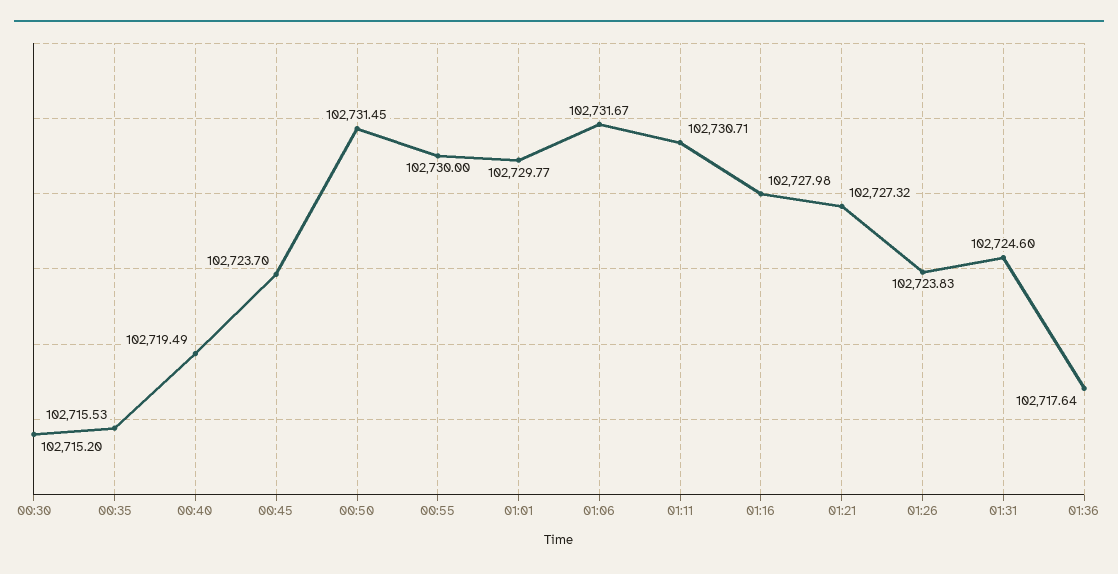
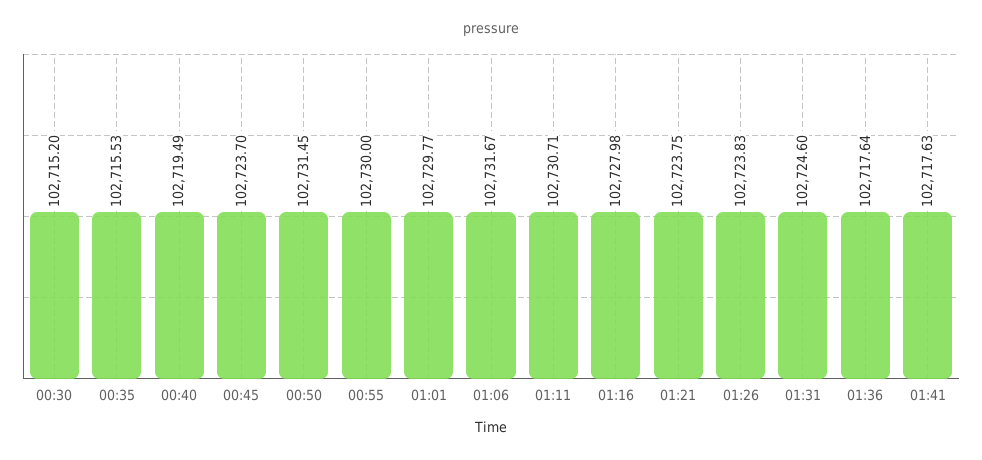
01:21: 102727.32 -> 102723.75
01:41: none -> 102717.63

